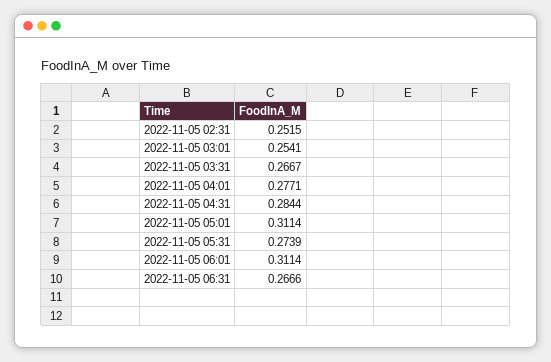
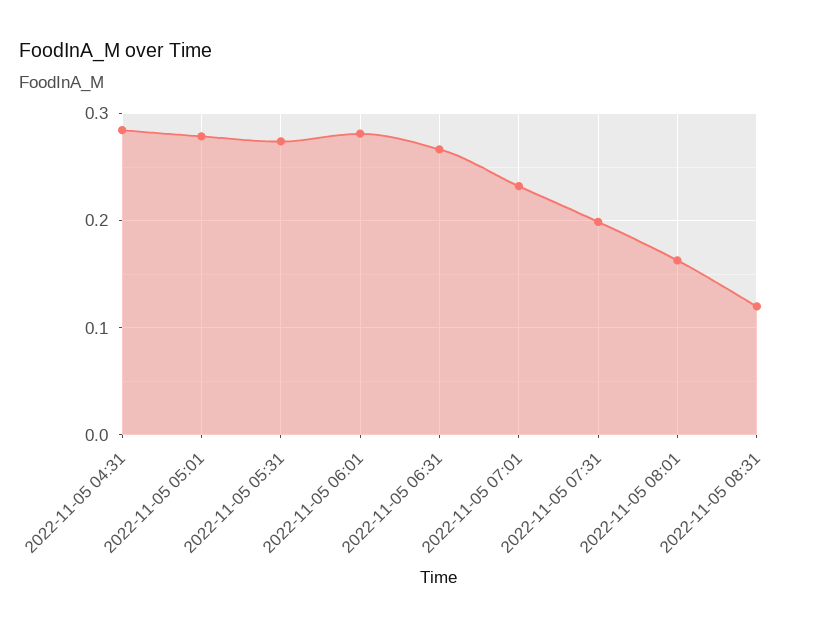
2022-11-05 02:31: 0.2515 -> none
2022-11-05 03:01: 0.2541 -> none
2022-11-05 03:31: 0.2667 -> none
2022-11-05 04:01: 0.2771 -> none
2022-11-05 05:01: 0.3114 -> 0.28
2022-11-05 06:01: 0.3114 -> 0.28
2022-11-05 07:01: none -> 0.23
2022-11-05 07:31: none -> 0.2
2022-11-05 08:01: none -> 0.16
2022-11-05 08:31: none -> 0.12

